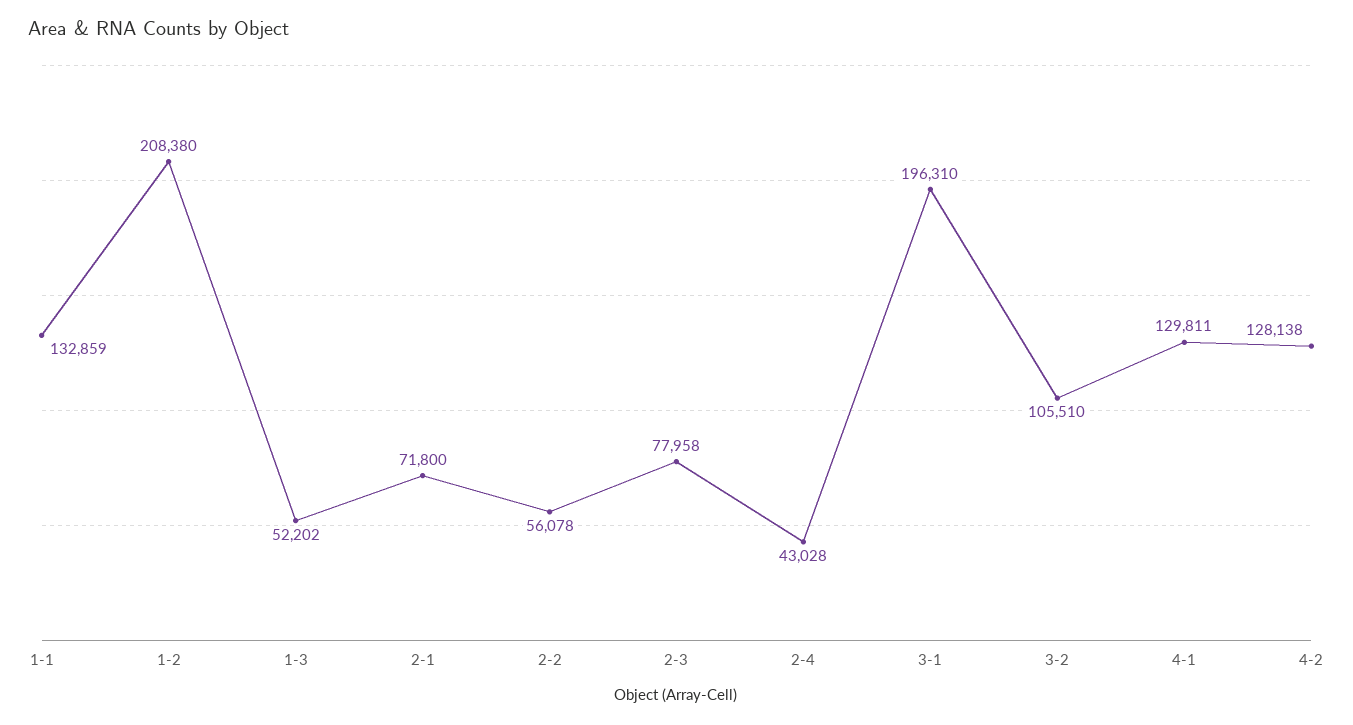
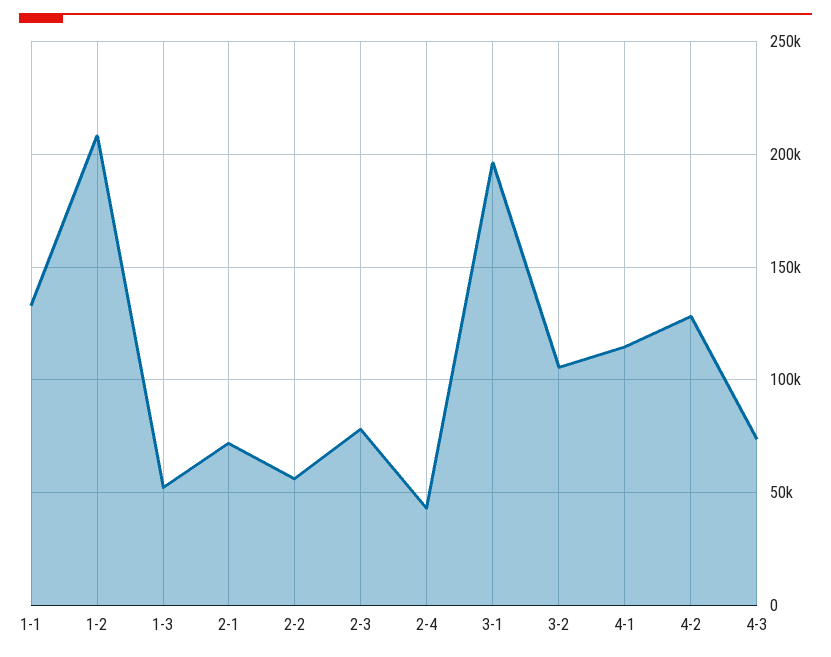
4-1: 129811 -> 115000
4-3: none -> 75000

